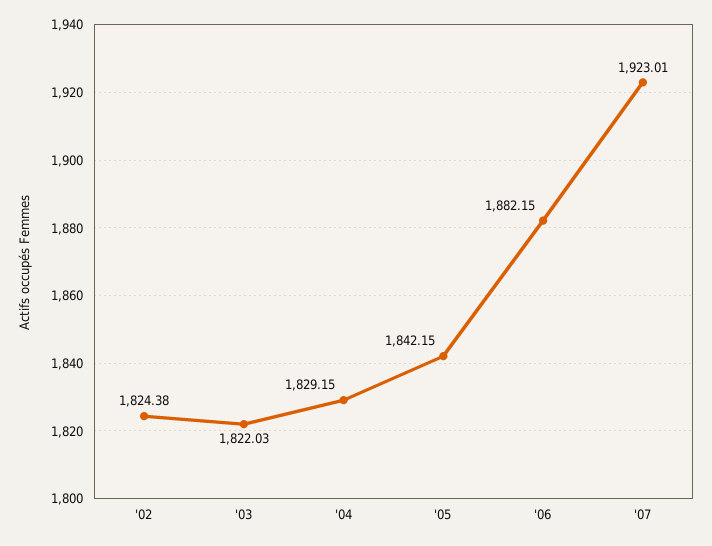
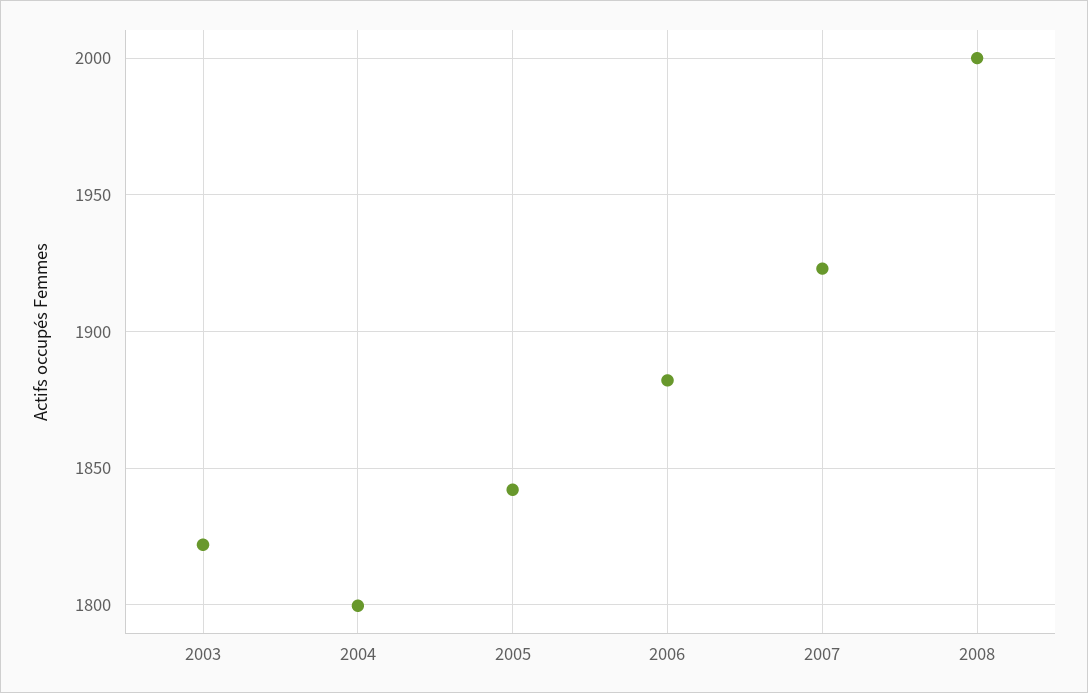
'02: 1824.38 -> none
'04: 1829.15 -> 1800
2008: none -> 2000

